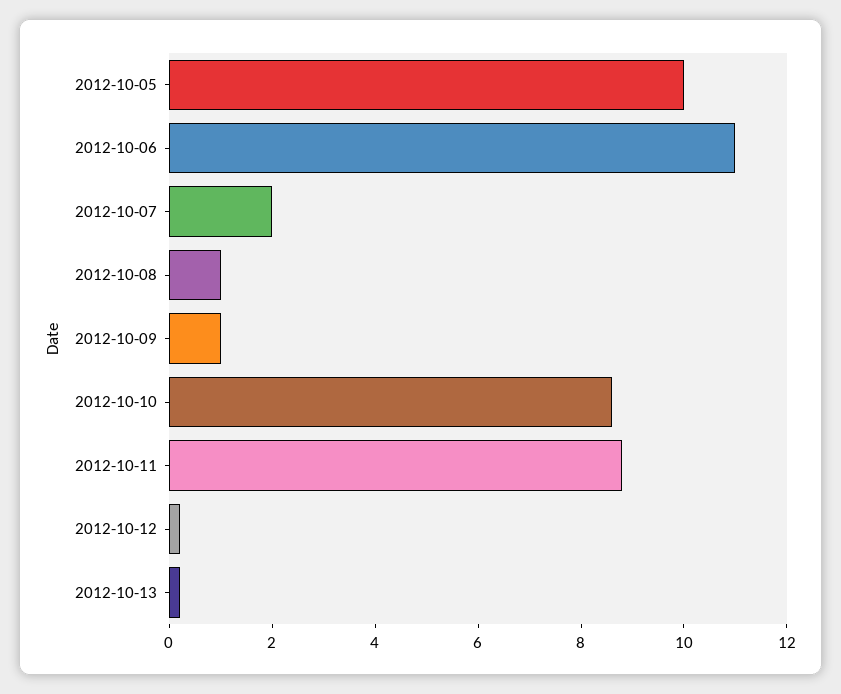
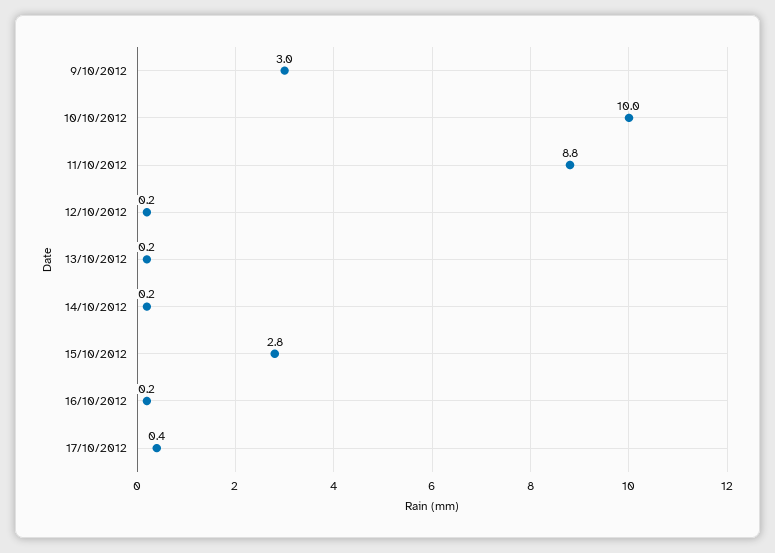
2012-10-05: 10 -> none
2012-10-06: 11 -> none
2012-10-07: 2 -> none
2012-10-08: 1 -> none
2012-10-09: 1 -> 3
2012-10-10: 8.5 -> 10
14/10/2012: none -> 0.2
15/10/2012: none -> 2.8
16/10/2012: none -> 0.2
17/10/2012: none -> 0.4

